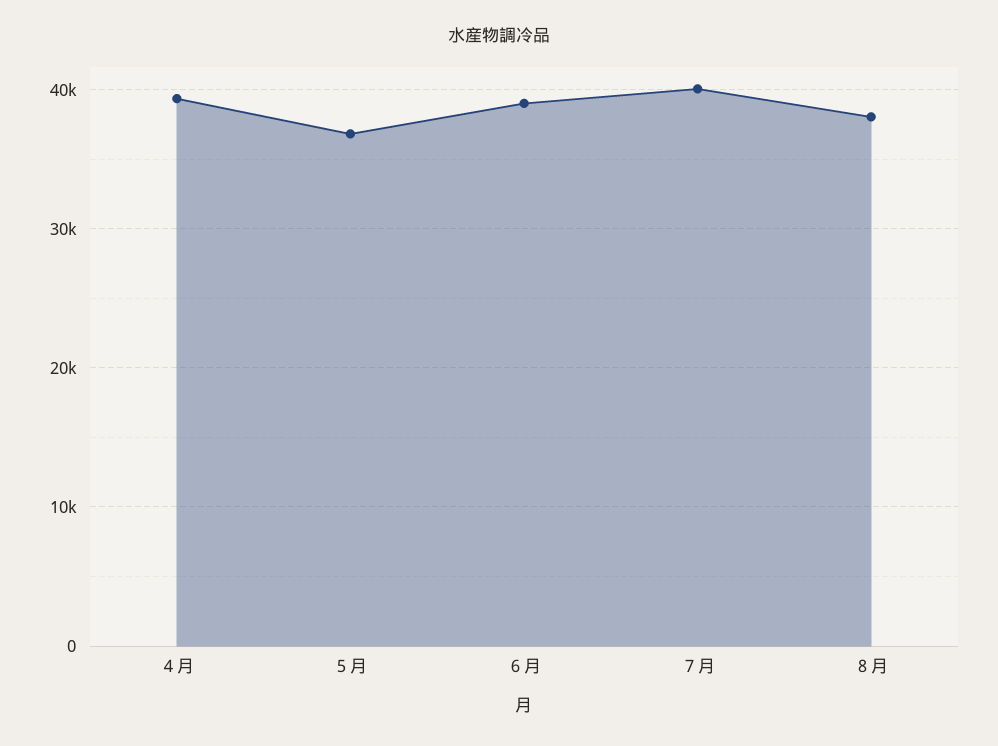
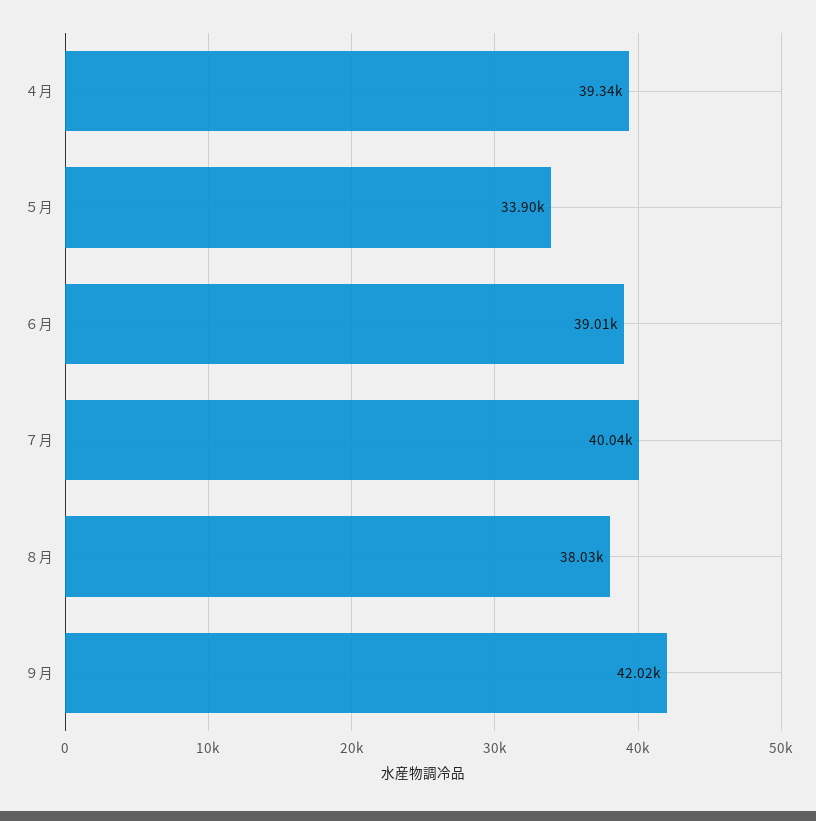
５月: 37000 -> 33900
９月: none -> 42020

